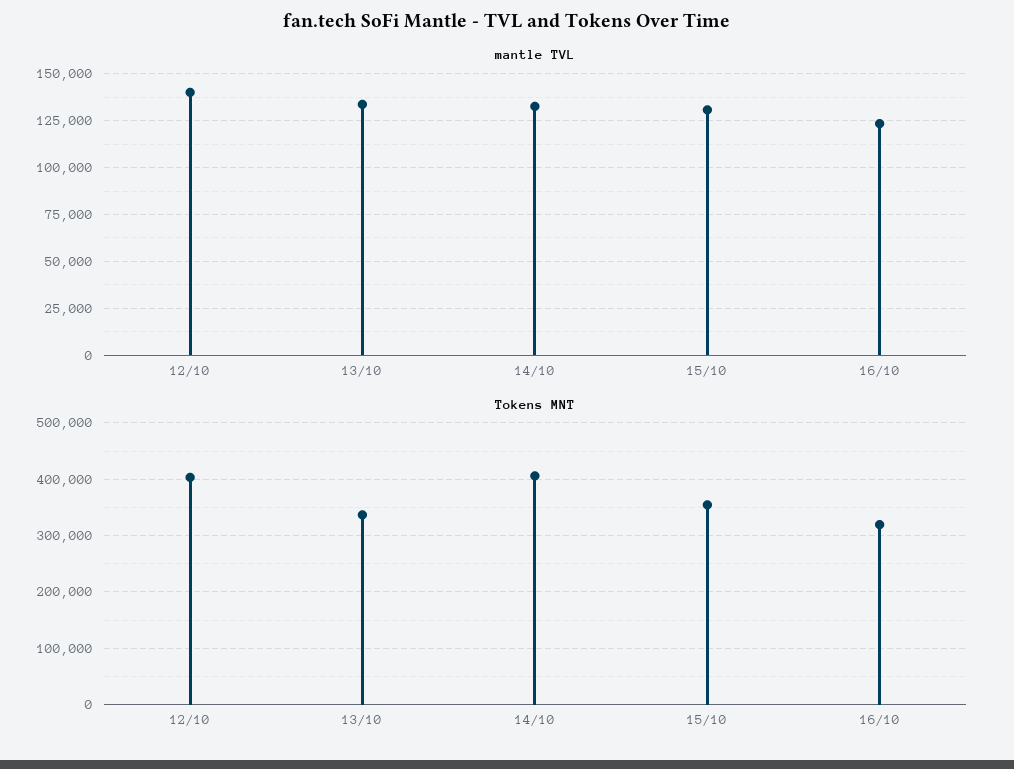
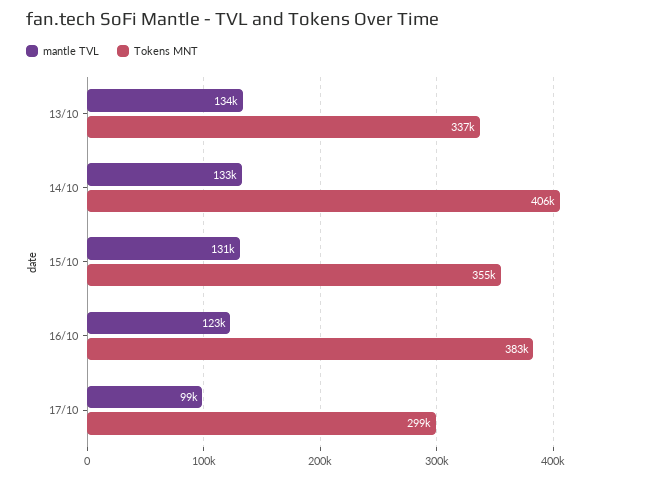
mantle TVL, 12/10: 140000 -> none
Tokens MNT, 12/10: 400000 -> none
Tokens MNT, 16/10: 320000 -> 383000
mantle TVL, 17/10: none -> 99000
Tokens MNT, 17/10: none -> 299000

